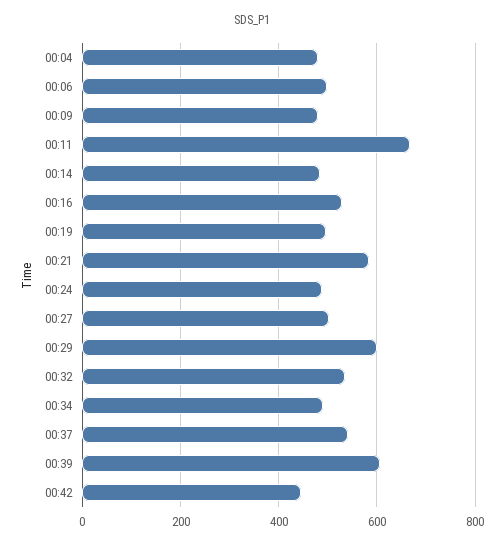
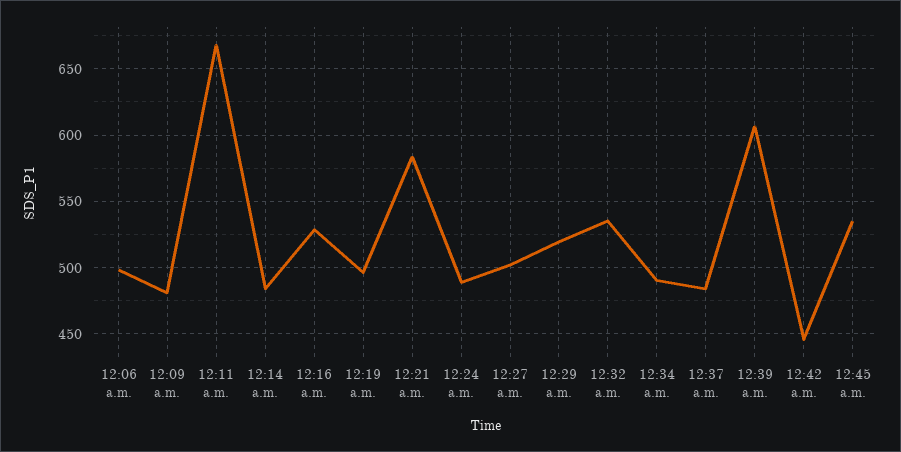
00:04: 480 -> none
00:29: 600 -> 520
00:37: 540 -> 485
12:45 a.m.: none -> 535

